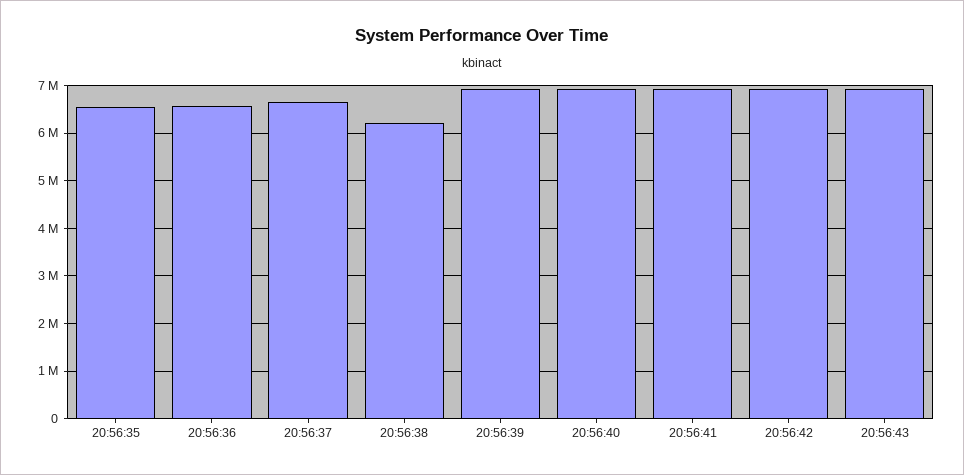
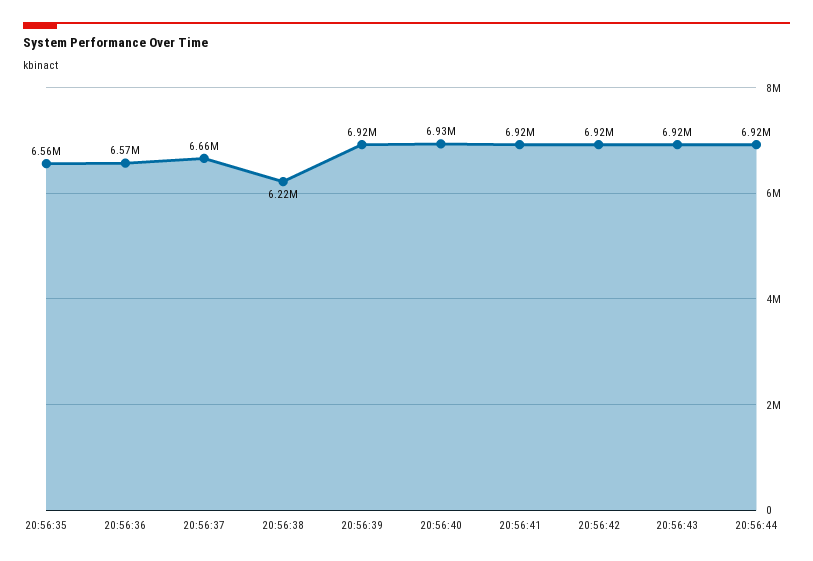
20:56:44: none -> 6920000

